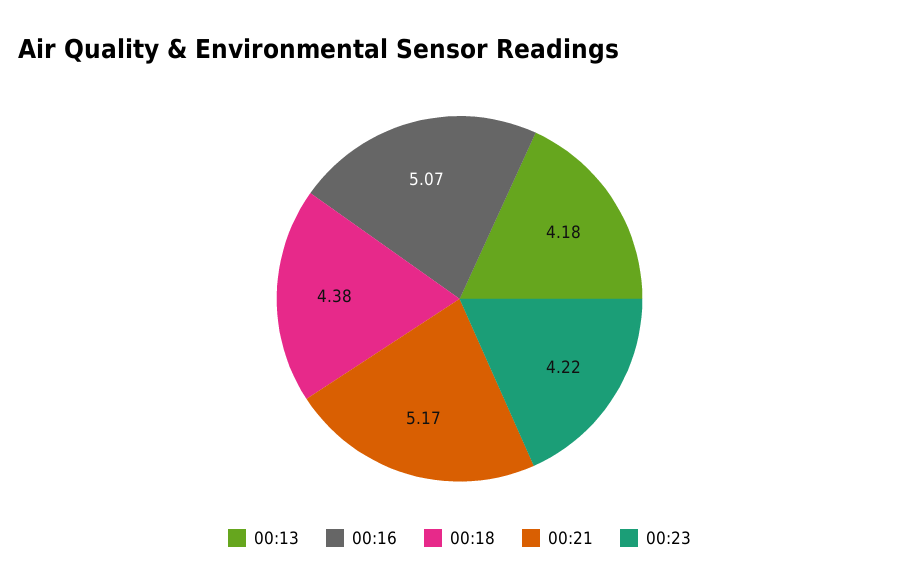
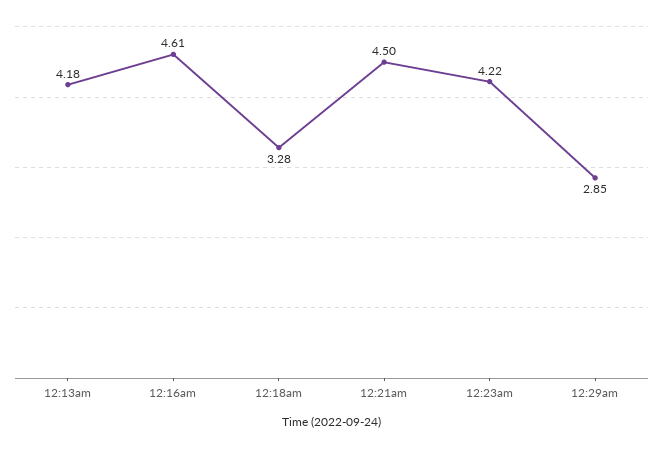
00:16: 5.07 -> 4.61
00:18: 4.38 -> 3.28
00:21: 5.17 -> 4.5
12:29am: none -> 2.85

